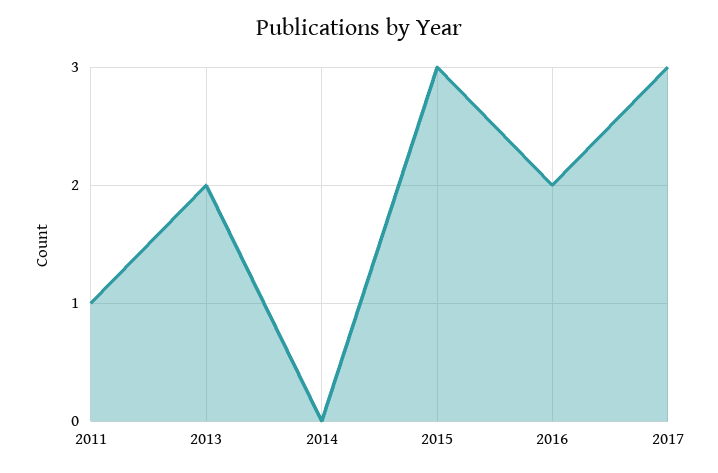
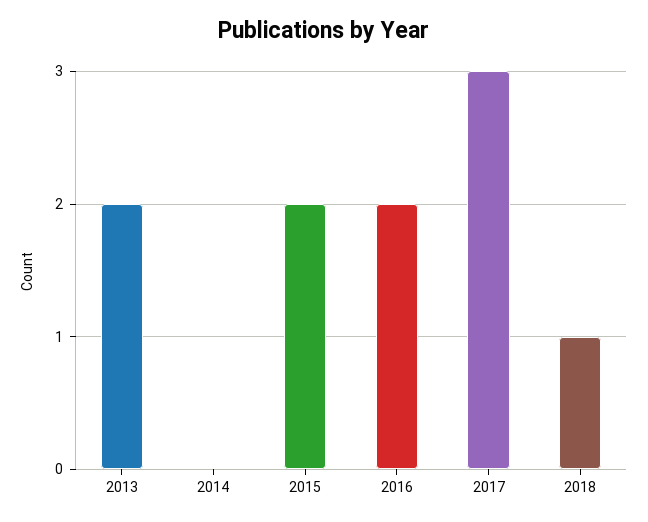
2011: 1 -> none
2015: 3 -> 2
2018: none -> 1

